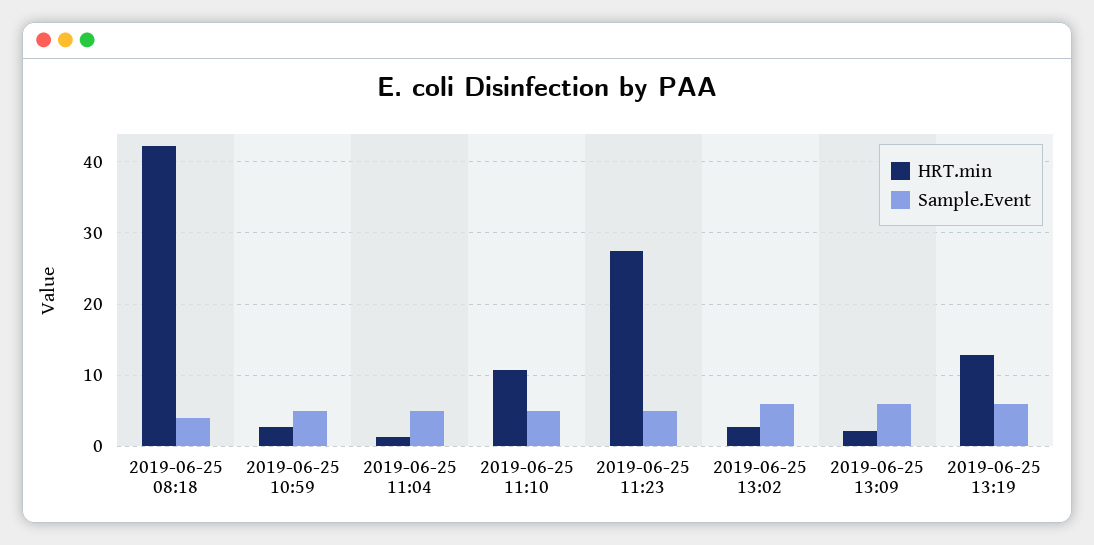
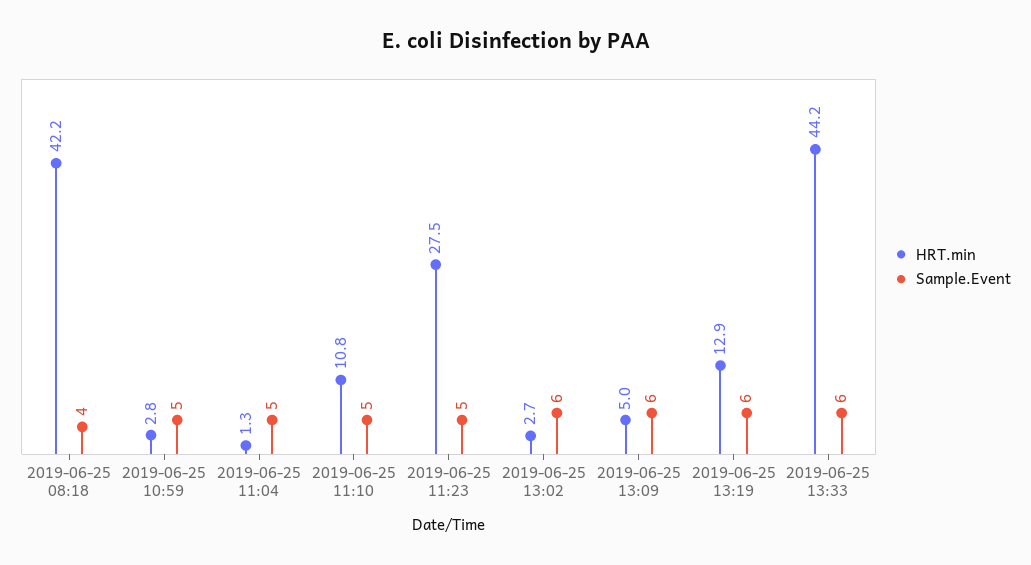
HRT.min, 2019-06-25 13:09: 2 -> 5
HRT.min, 2019-06-25 13:33: none -> 44.2
Sample.Event, 2019-06-25 13:33: none -> 6

